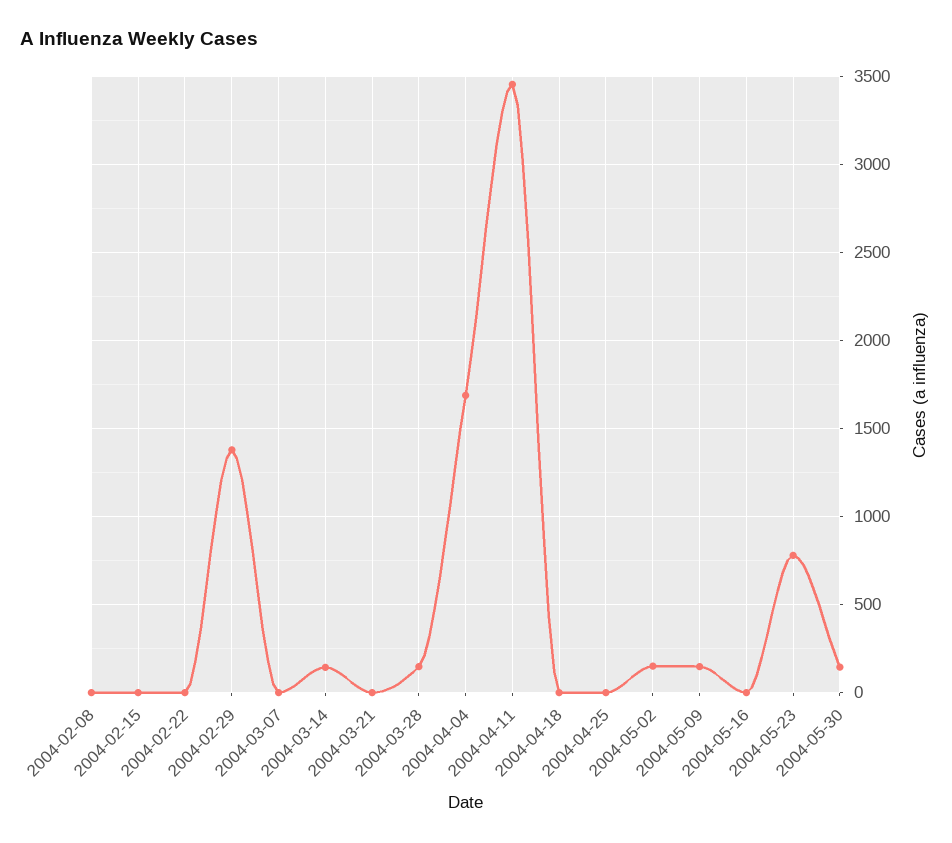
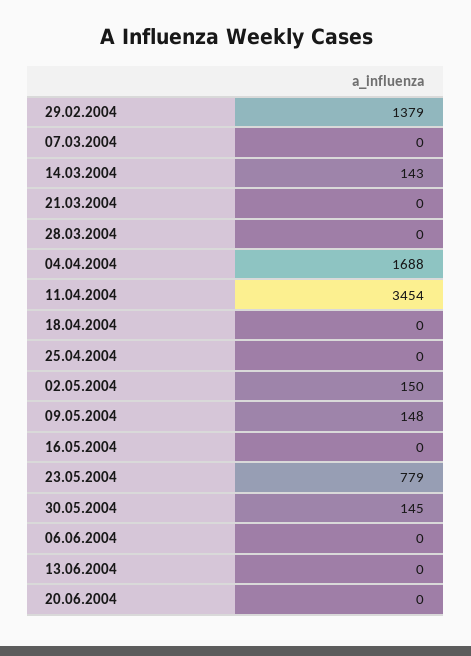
2004-02-08: 0 -> none
2004-02-15: 0 -> none
2004-02-22: 0 -> none
2004-03-28: 150 -> 0
06.06.2004: none -> 0
13.06.2004: none -> 0
20.06.2004: none -> 0

